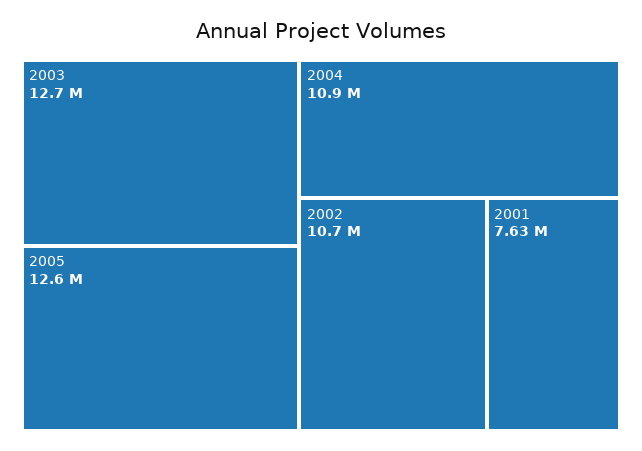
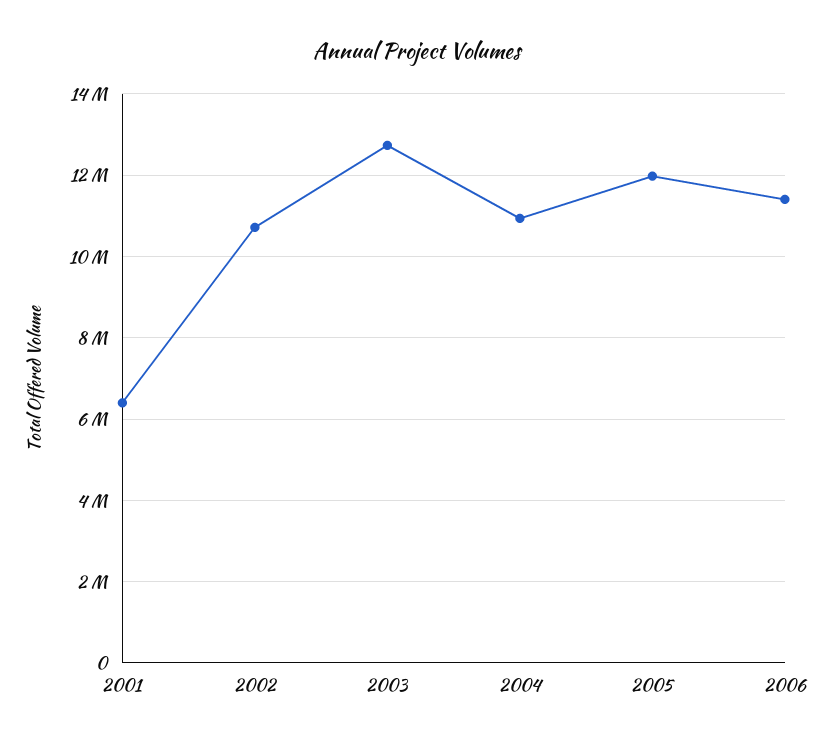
2005: 12600000 -> 12000000
2001: 7630000 -> 6400000
2006: none -> 11400000

